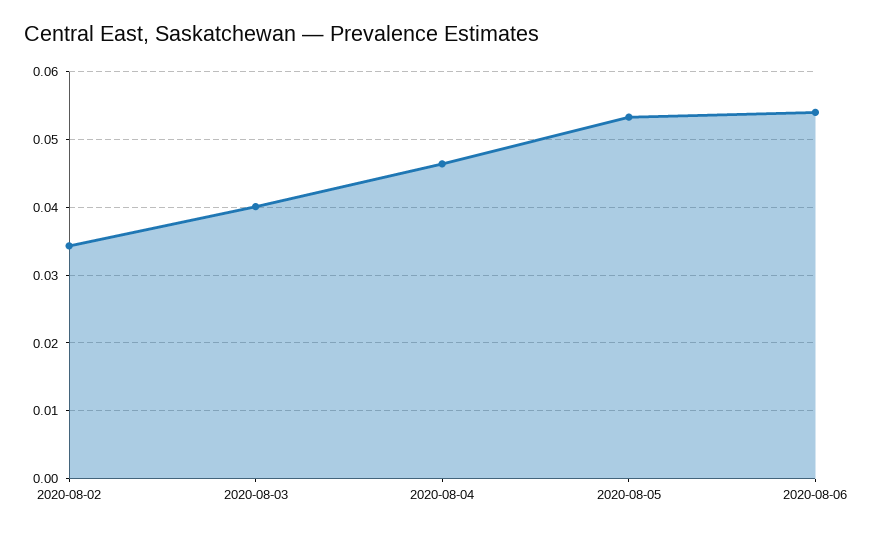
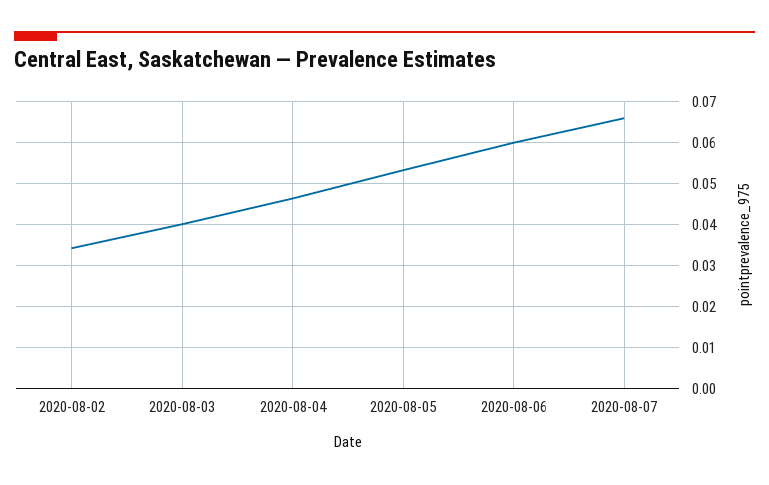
2020-08-06: 0.054 -> 0.06
2020-08-07: none -> 0.066

